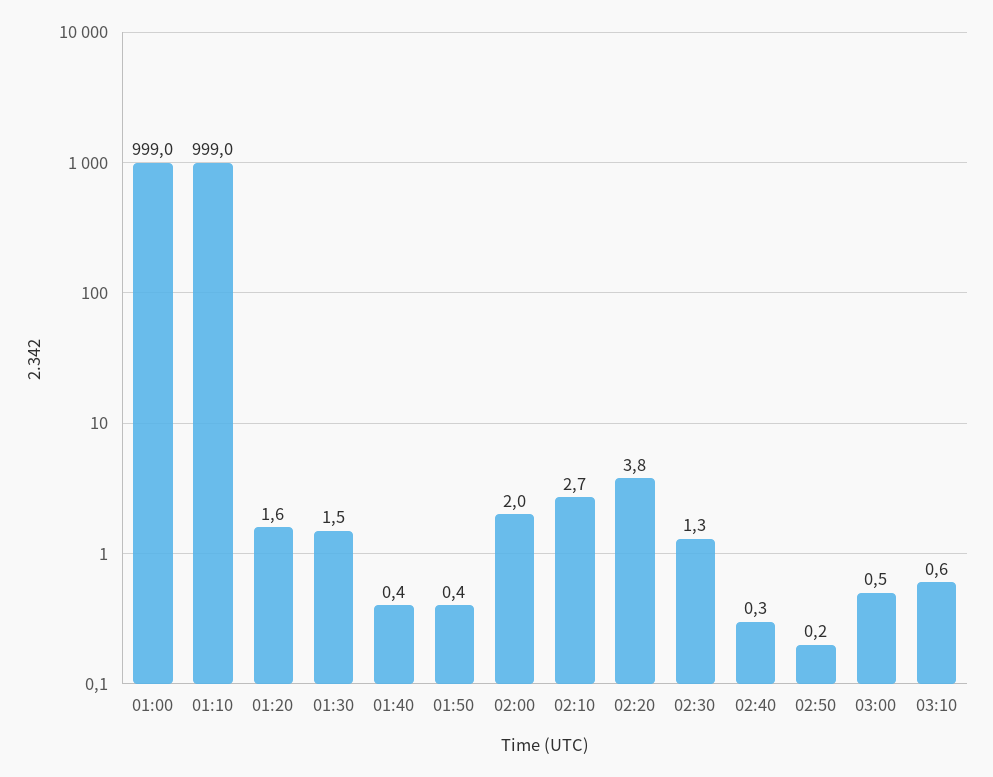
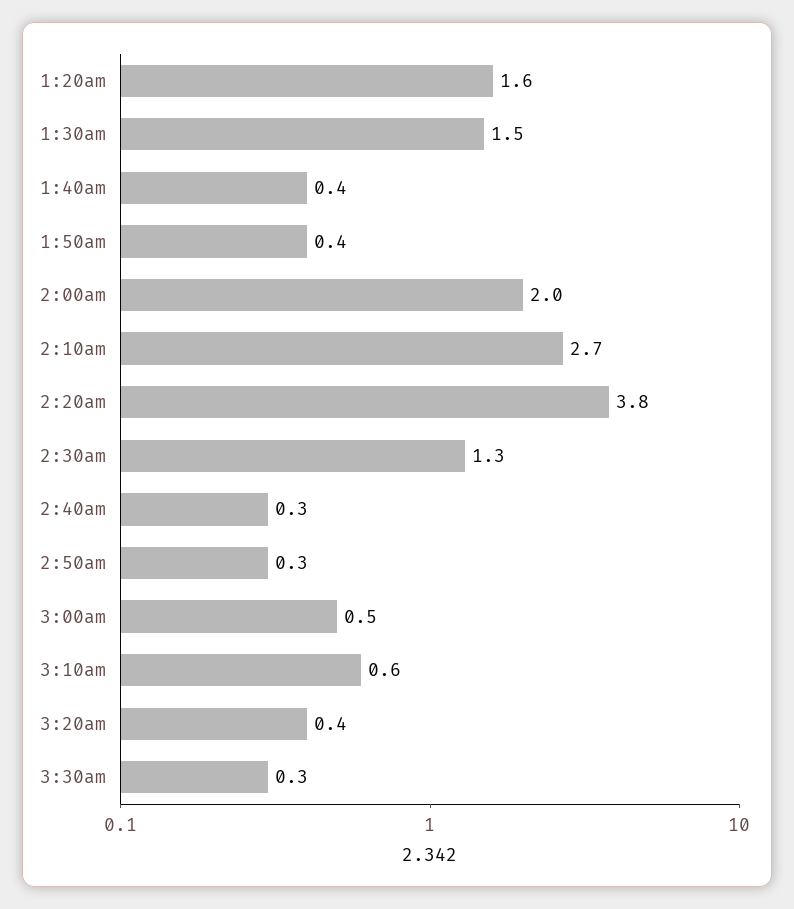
01:00: 999 -> none
01:10: 999 -> none
02:50: 0.2 -> 0.3
3:20am: none -> 0.4
3:30am: none -> 0.3

